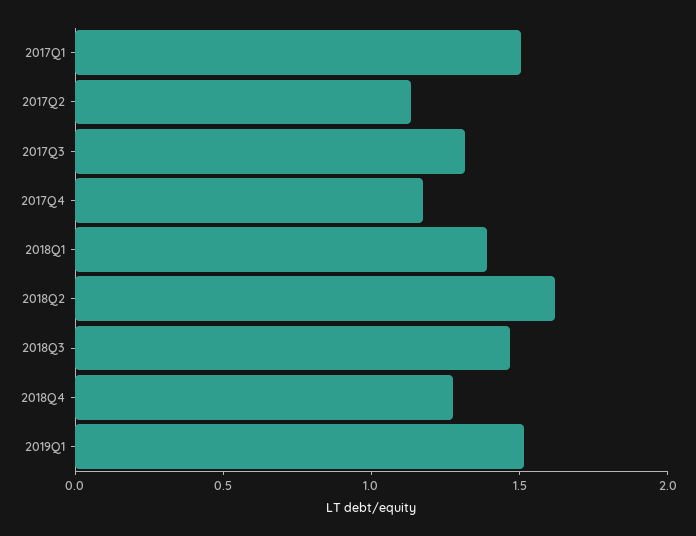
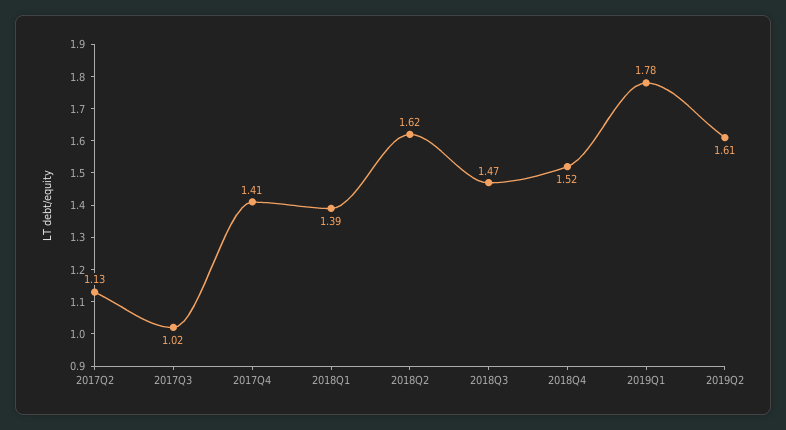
2017Q1: 1.5 -> none
2017Q3: 1.3 -> 1.02
2017Q4: 1.2 -> 1.41
2018Q4: 1.3 -> 1.52
2019Q1: 1.5 -> 1.78
2019Q2: none -> 1.61

